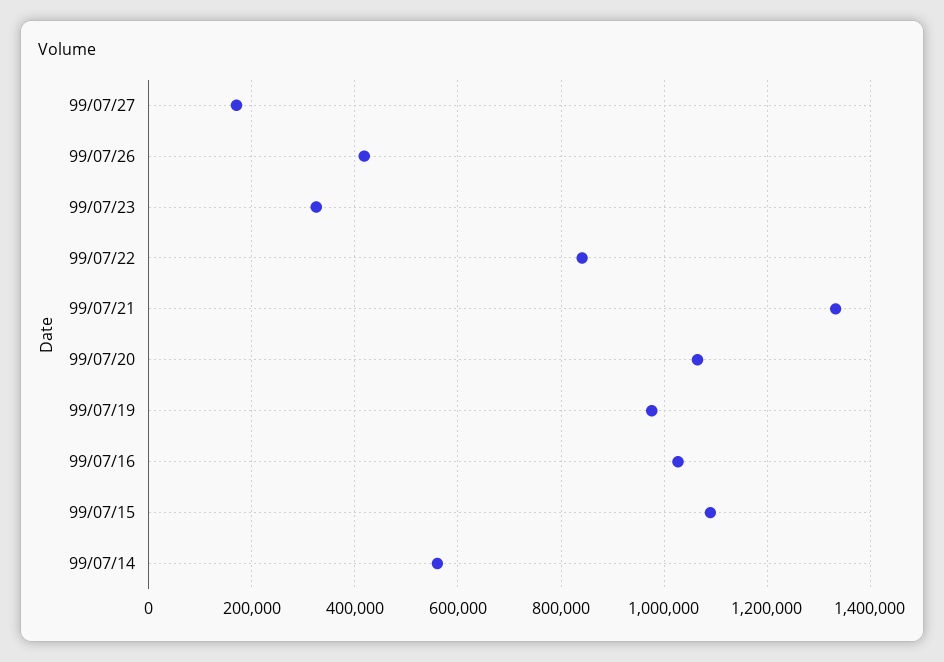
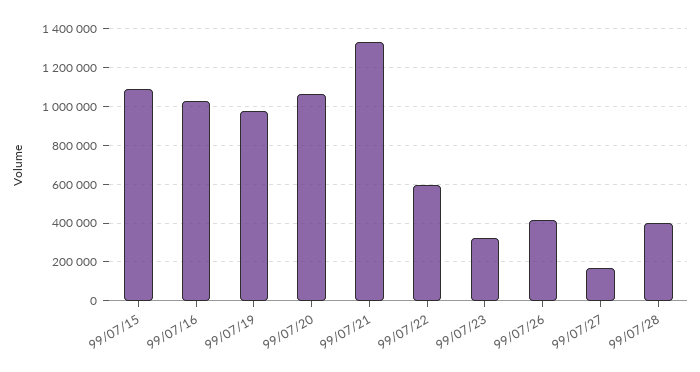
99/07/22: 840000 -> 600000
99/07/14: 560000 -> none
99/07/28: none -> 400000

